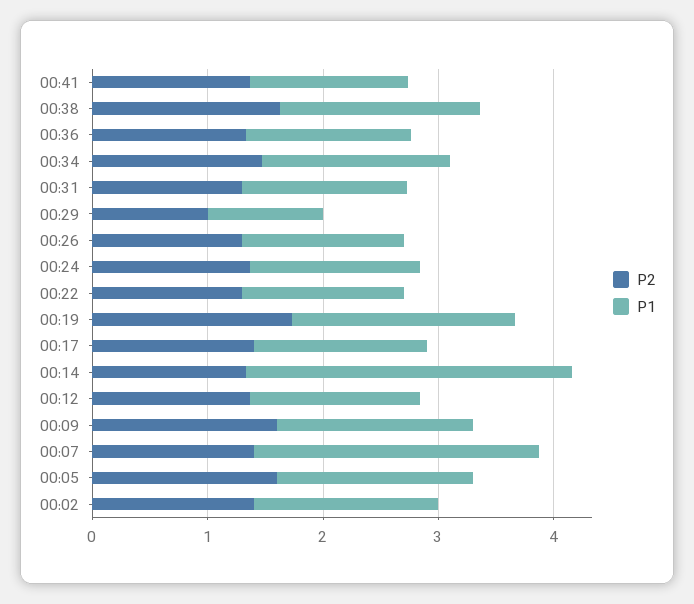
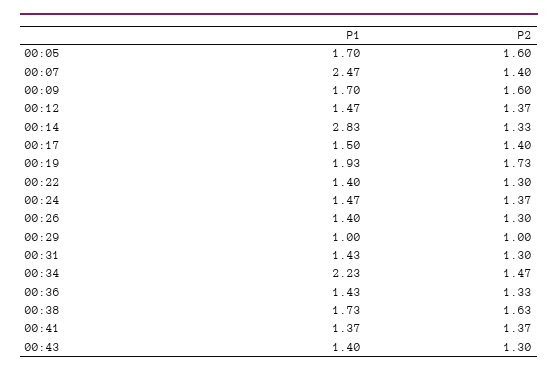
P1, 00:34: 1.6 -> 2.23
P2, 00:02: 1.4 -> none
P1, 00:02: 1.6 -> none
P1, 00:43: none -> 1.4
P2, 00:43: none -> 1.3

